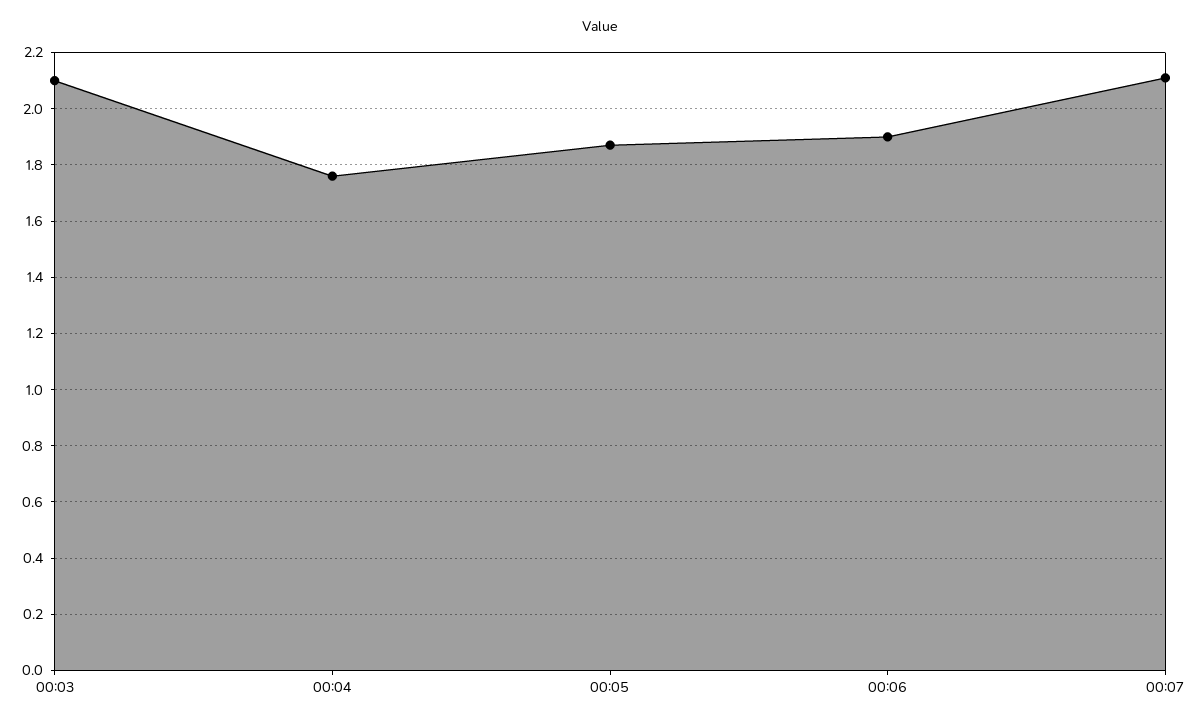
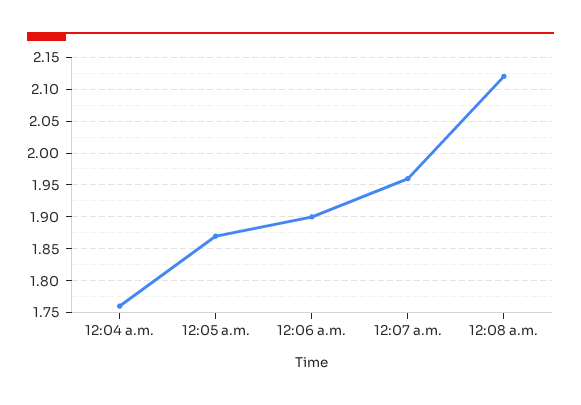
00:03: 2.1 -> none
00:07: 2.1 -> 1.96
12:08 a.m.: none -> 2.12

